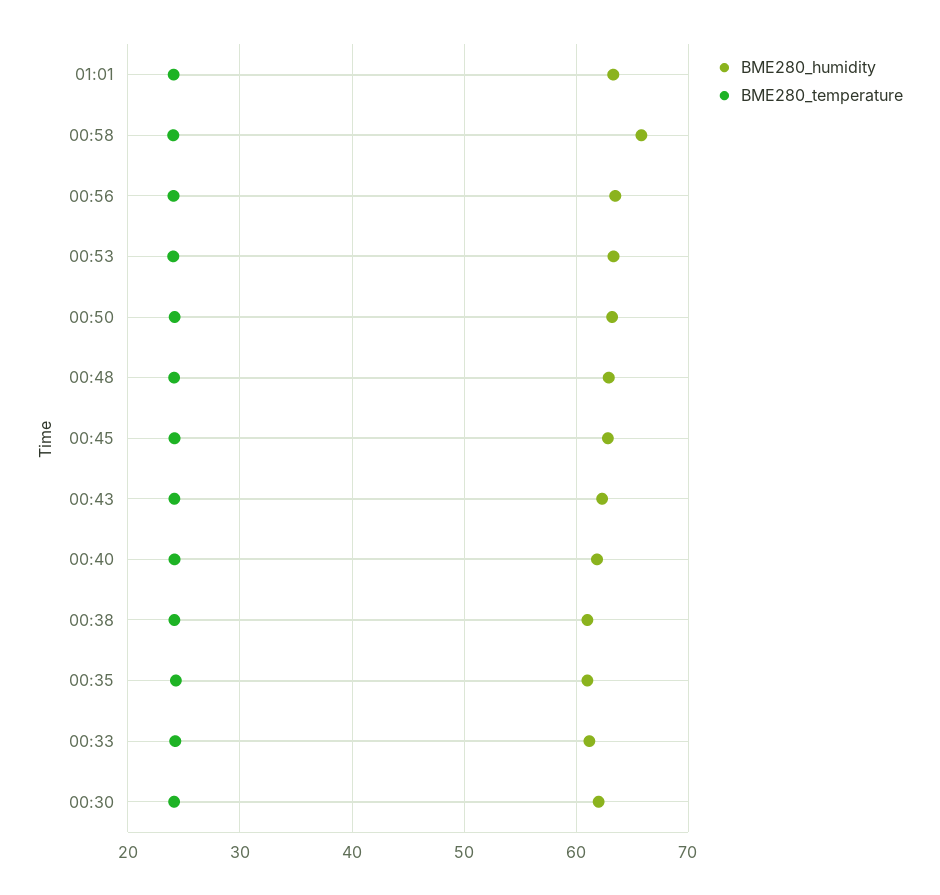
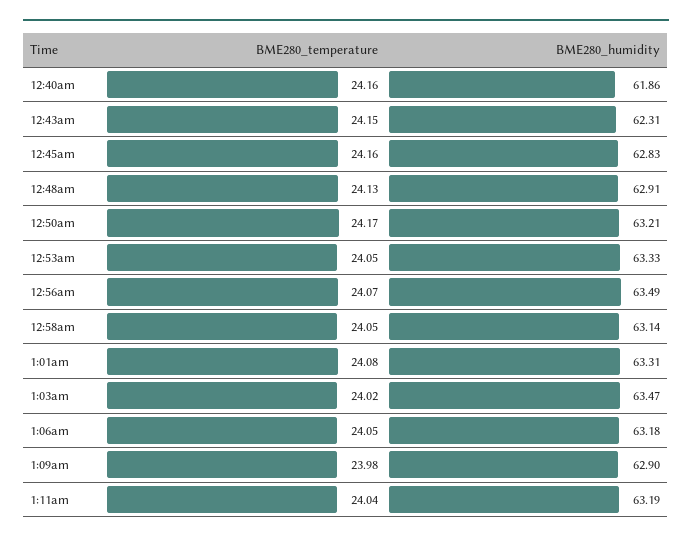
BME280_humidity, 00:58: 66 -> 63.14
BME280_humidity, 00:38: 61 -> none
BME280_temperature, 00:38: 24 -> none
BME280_humidity, 00:35: 61 -> none
BME280_temperature, 00:35: 24 -> none
BME280_humidity, 00:33: 61 -> none
BME280_temperature, 00:33: 24 -> none
BME280_humidity, 00:30: 62 -> none
BME280_temperature, 00:30: 24 -> none
BME280_temperature, 1:03am: none -> 24.02
BME280_humidity, 1:03am: none -> 63.47
BME280_temperature, 1:06am: none -> 24.05
BME280_humidity, 1:06am: none -> 63.18
BME280_temperature, 1:09am: none -> 23.98
BME280_humidity, 1:09am: none -> 62.9
BME280_temperature, 1:11am: none -> 24.04
BME280_humidity, 1:11am: none -> 63.19

